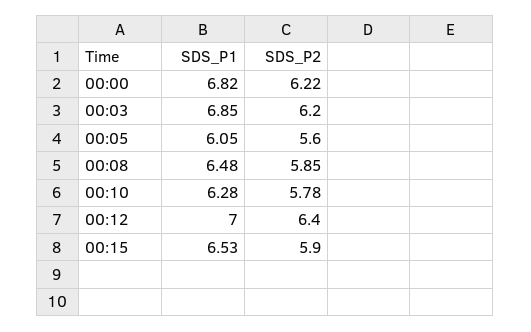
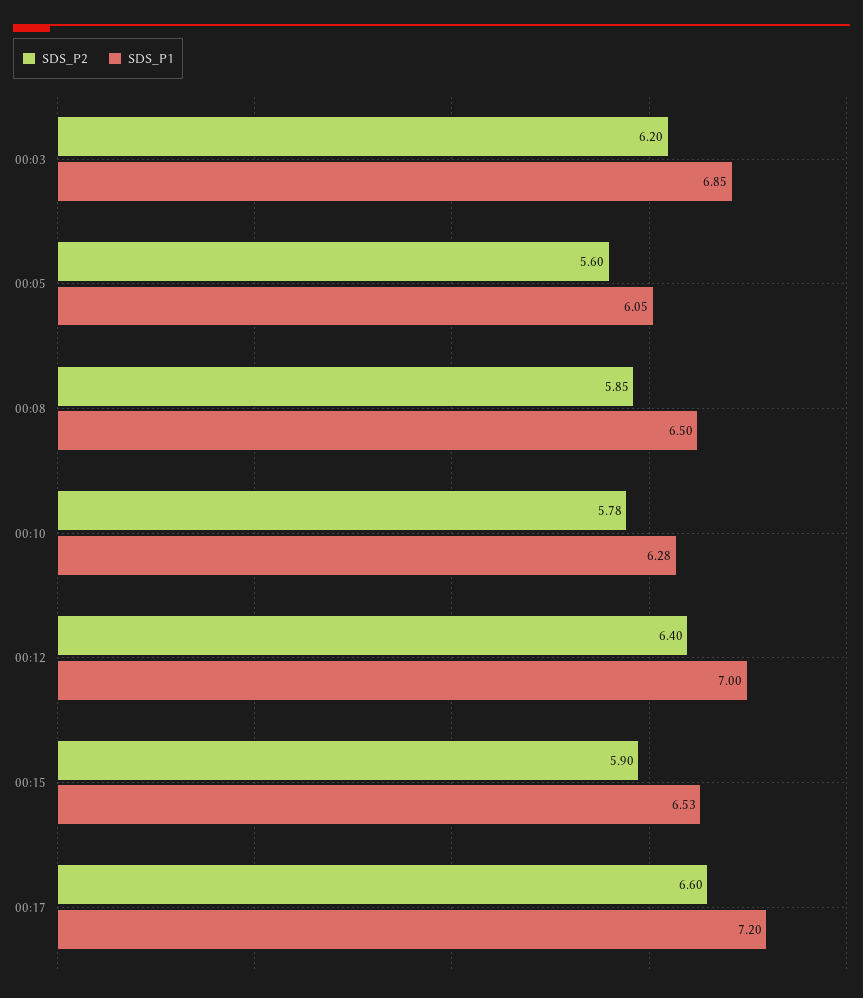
SDS_P1, 00:00: 6.82 -> none
SDS_P2, 00:00: 6.22 -> none
SDS_P1, 00:08: 6.48 -> 6.5
SDS_P2, 00:17: none -> 6.6
SDS_P1, 00:17: none -> 7.2

